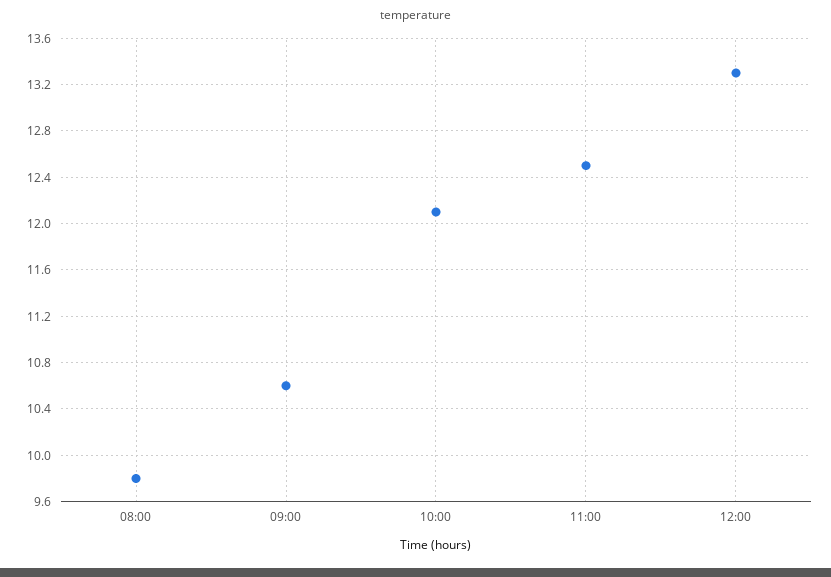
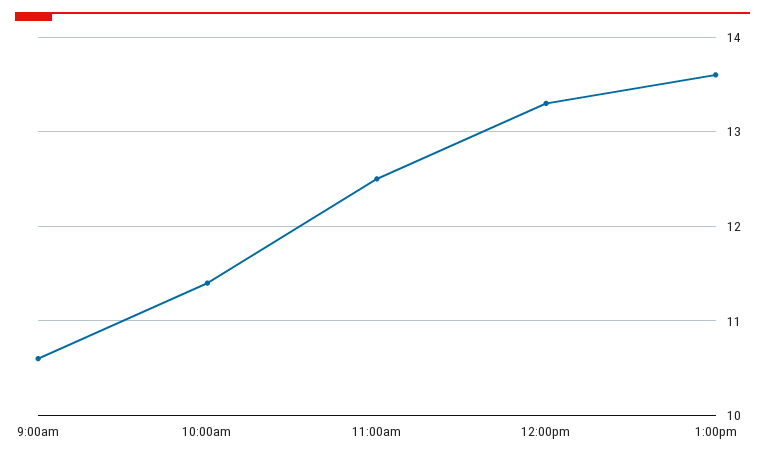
08:00: 9.8 -> none
10:00: 12.1 -> 11.4
1:00pm: none -> 13.6

